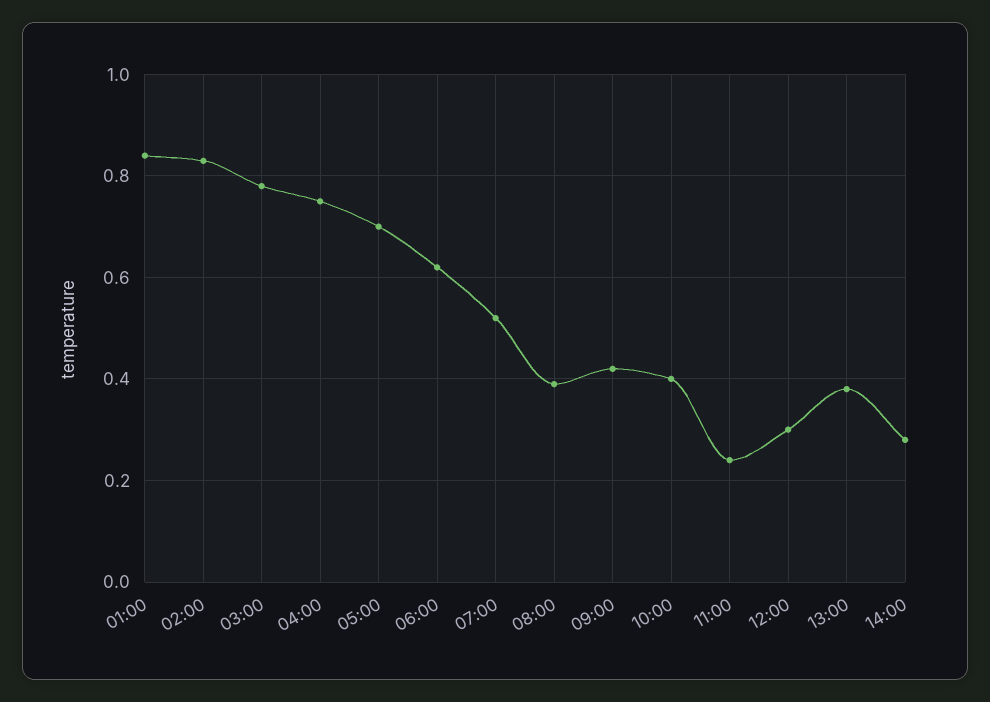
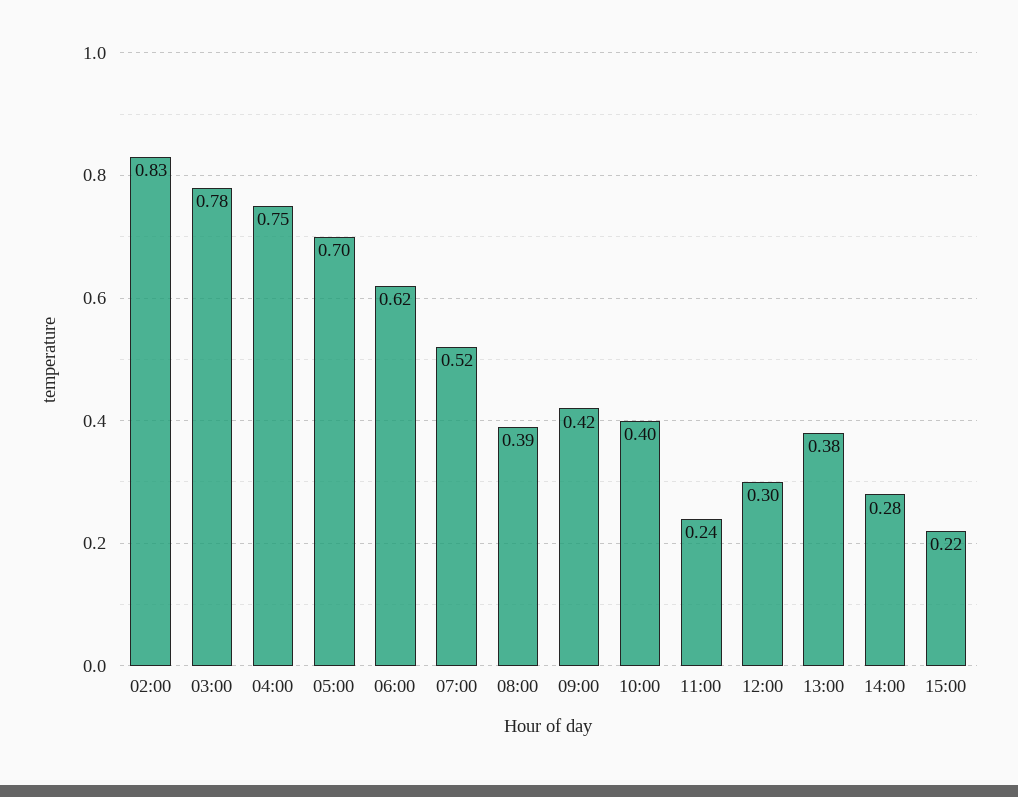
01:00: 0.85 -> none
15:00: none -> 0.22

